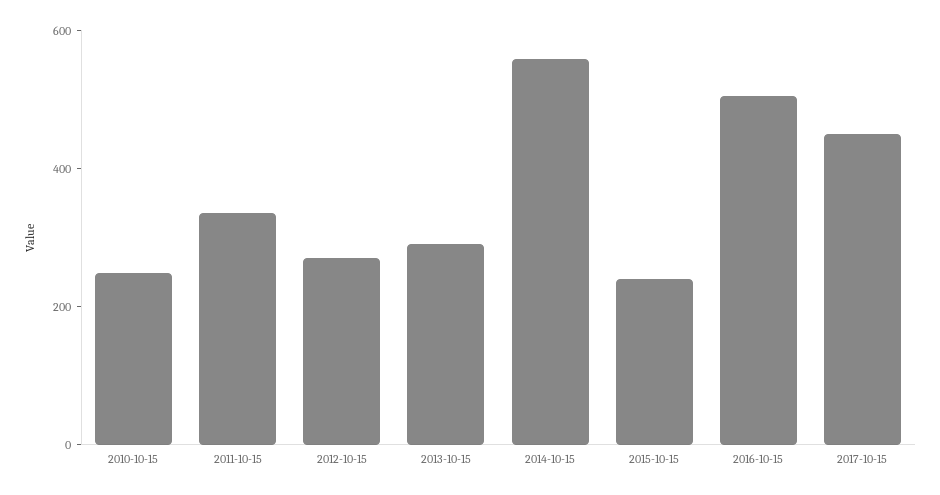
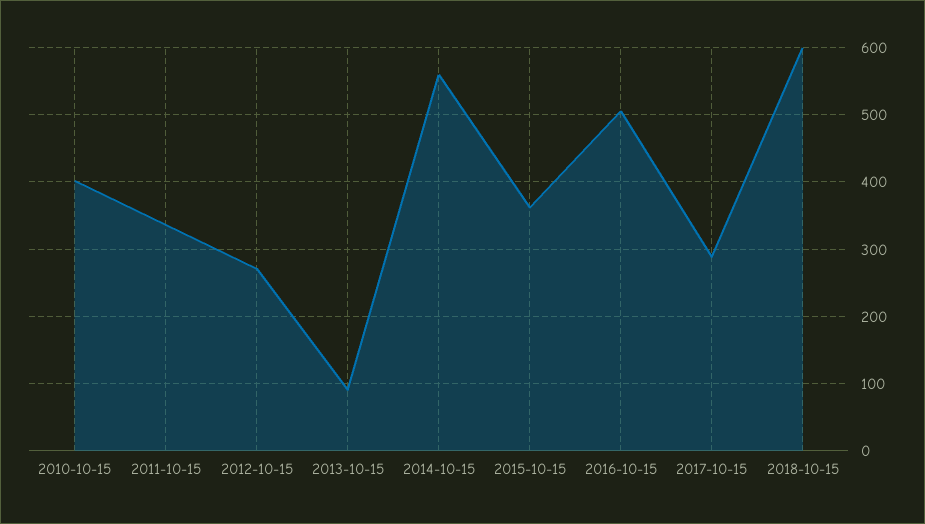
2010-10-15: 250 -> 400
2013-10-15: 300 -> 90
2015-10-15: 250 -> 360
2017-10-15: 450 -> 290
2018-10-15: none -> 600

